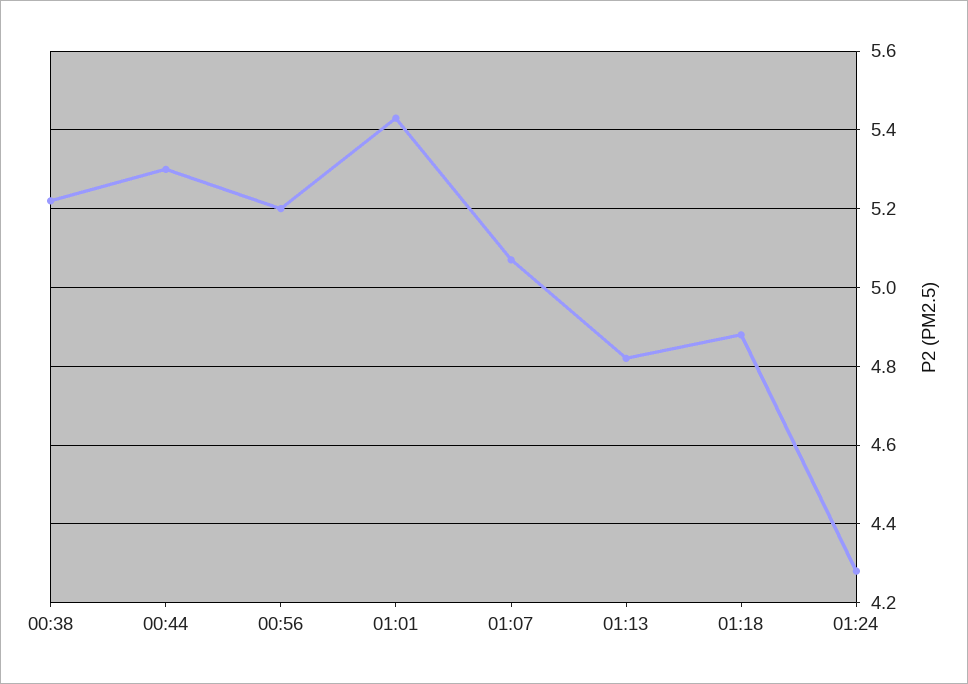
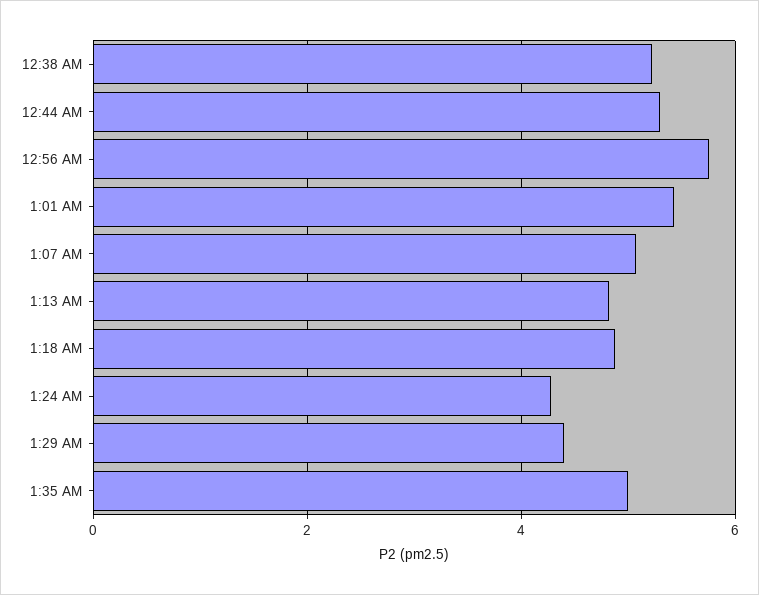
00:56: 5.2 -> 5.8
1:29 AM: none -> 4.4
1:35 AM: none -> 5

